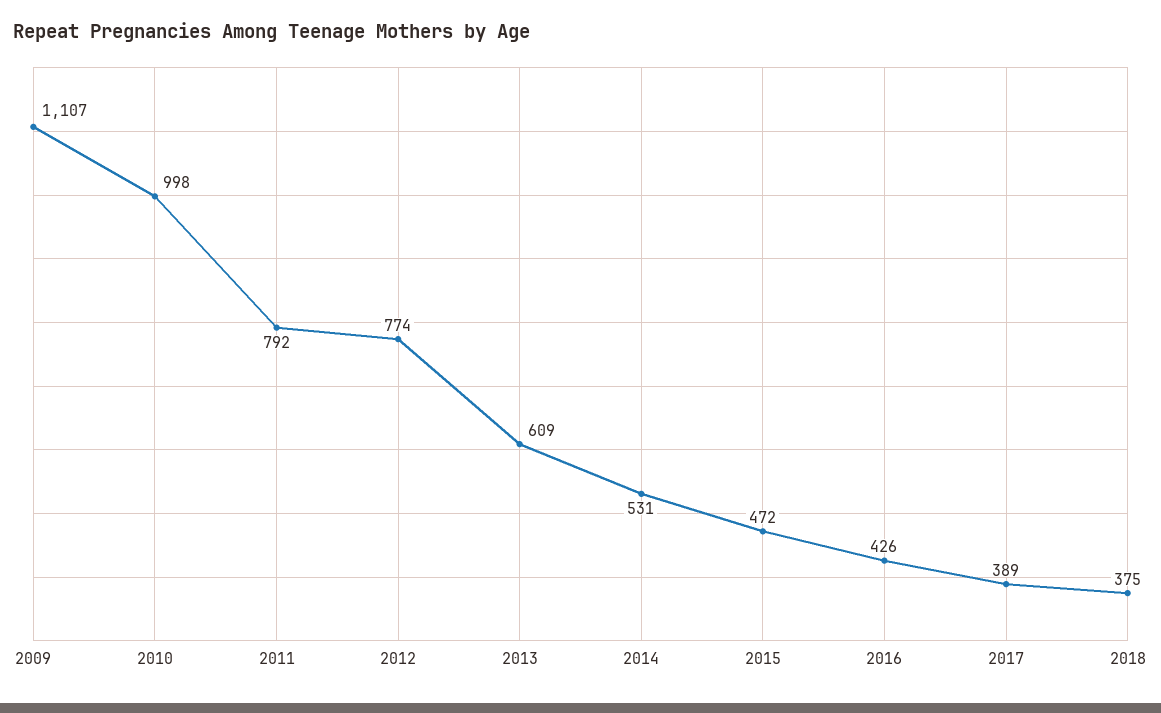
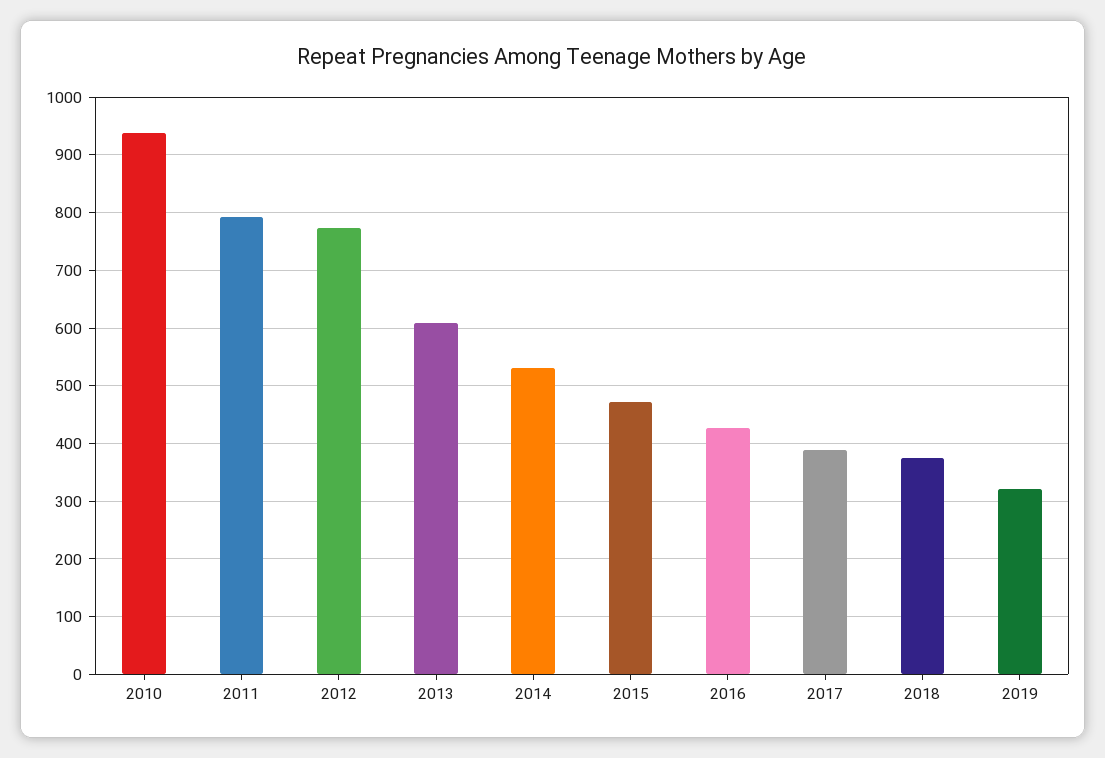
2009: 1107 -> none
2010: 998 -> 940
2019: none -> 320

